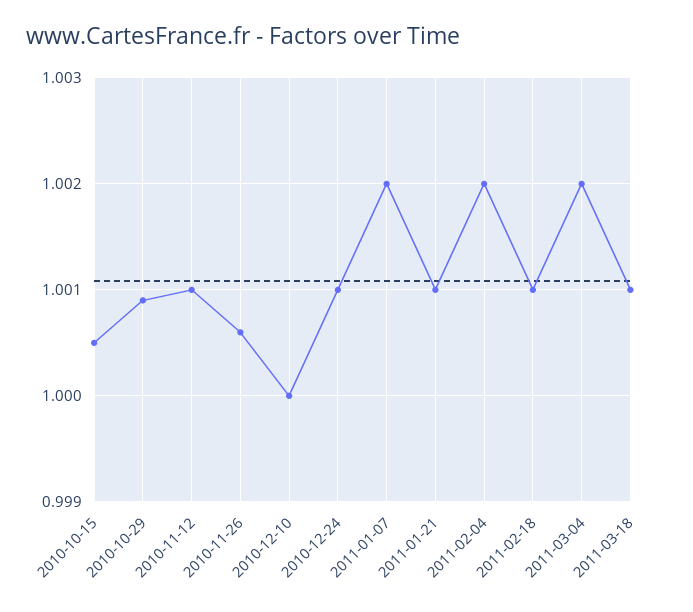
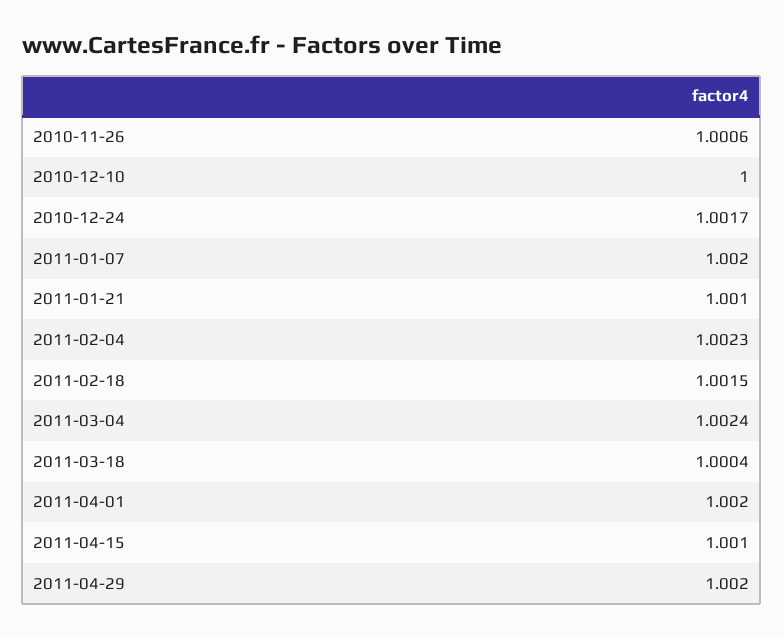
2010-10-15: 1.0005 -> none
2010-10-29: 1.0009 -> none
2010-11-12: 1.001 -> none
2010-12-24: 1.001 -> 1.0017
2011-02-04: 1.002 -> 1.0023
2011-02-18: 1.001 -> 1.0015
2011-03-04: 1.002 -> 1.0024
2011-03-18: 1.001 -> 1.0004
2011-04-01: none -> 1.002
2011-04-15: none -> 1.001
2011-04-29: none -> 1.002

